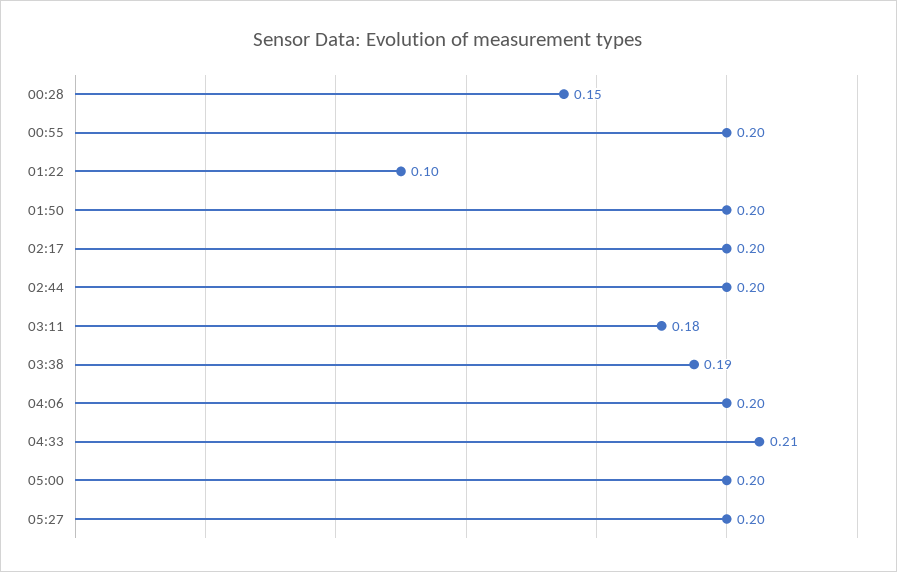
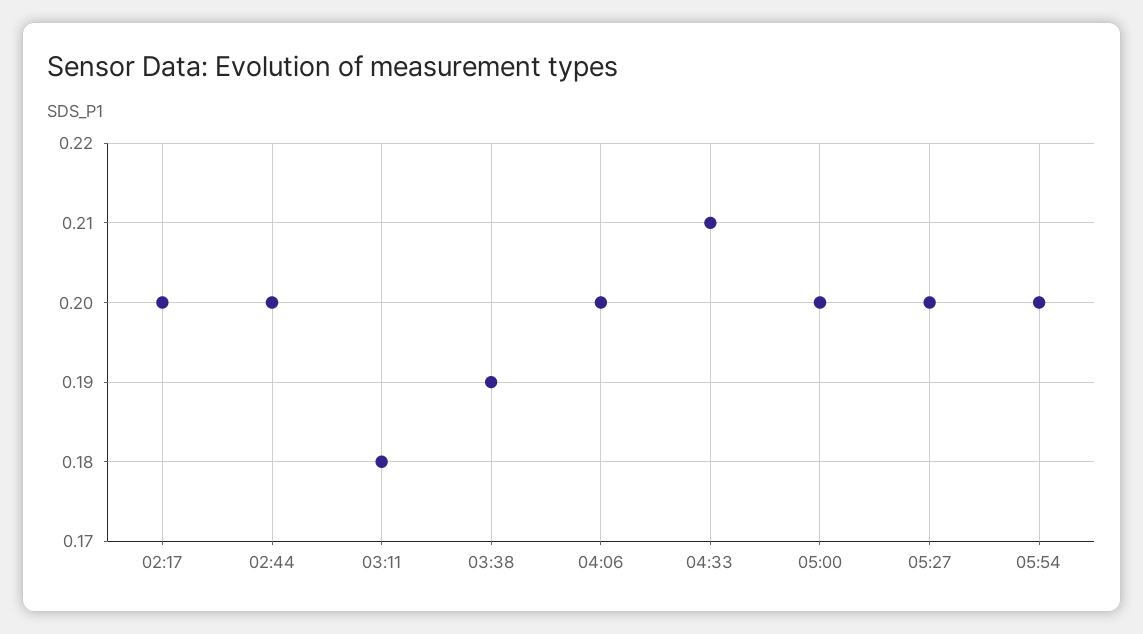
00:28: 0.15 -> none
00:55: 0.2 -> none
01:22: 0.1 -> none
01:50: 0.2 -> none
05:54: none -> 0.2

